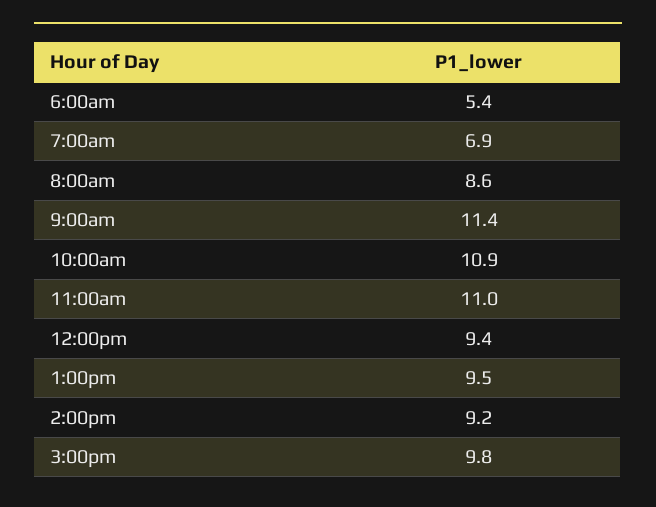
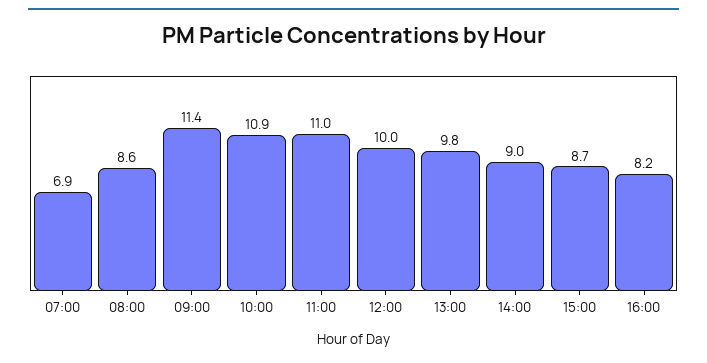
6:00am: 5.4 -> none
12:00pm: 9.4 -> 10
1:00pm: 9.5 -> 9.8
2:00pm: 9.2 -> 9
3:00pm: 9.8 -> 8.7
16:00: none -> 8.2

